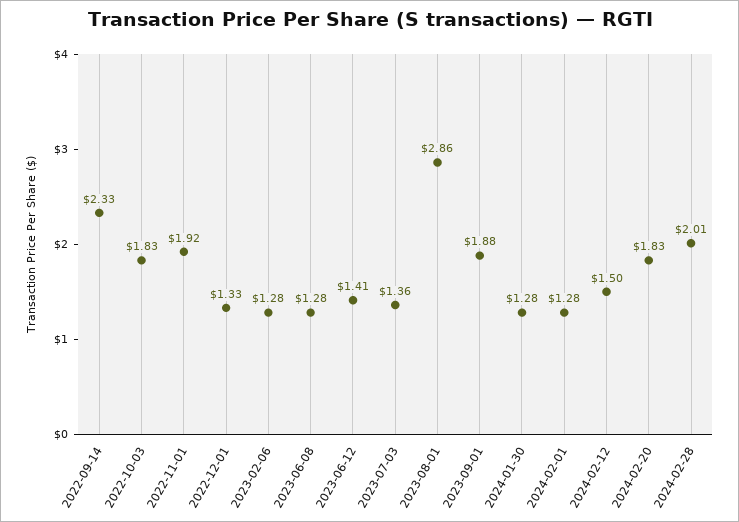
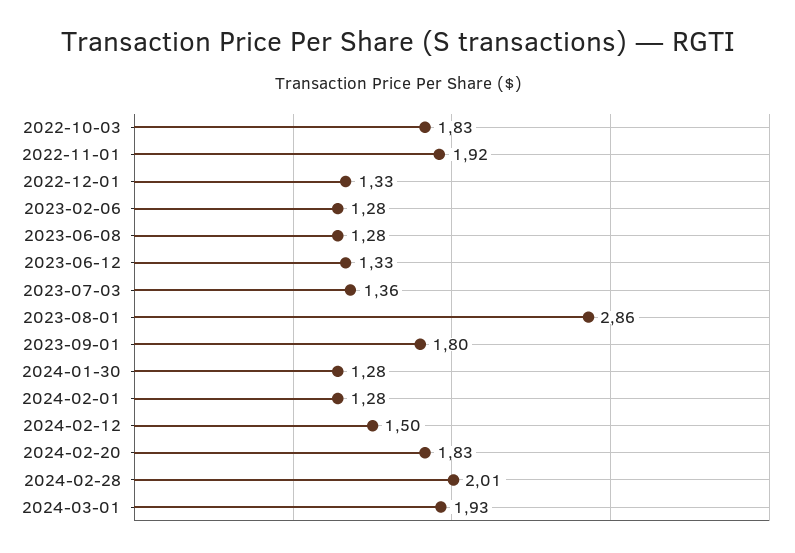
2022-09-14: 2.33 -> none
2023-06-12: 1.41 -> 1.33
2023-09-01: 1.88 -> 1.8
2024-03-01: none -> 1.93

